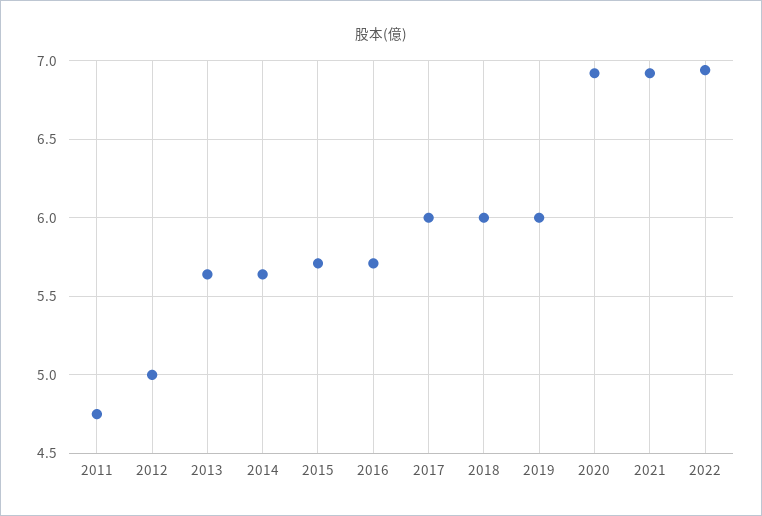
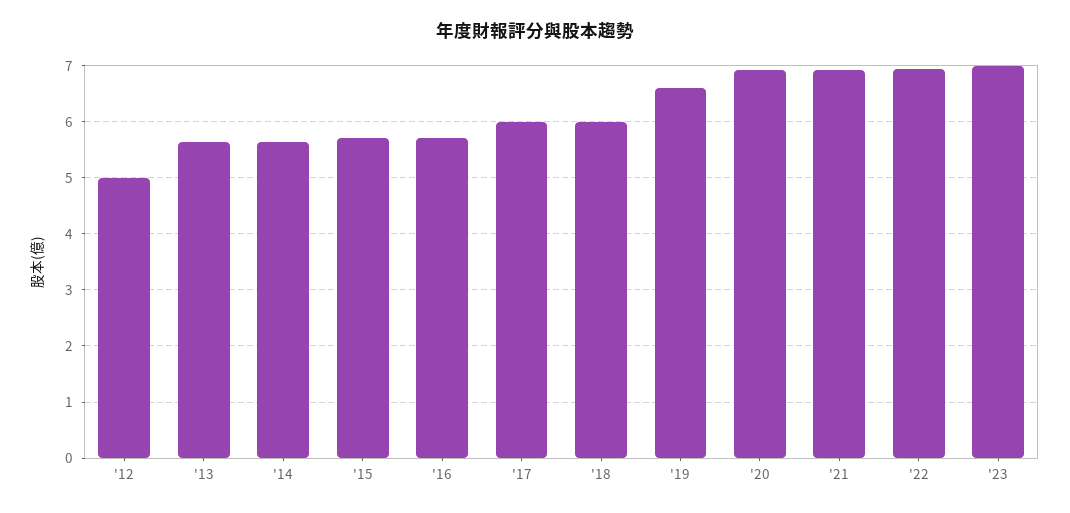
2011: 4.75 -> none
2019: 6 -> 6.6
'23: none -> 7

